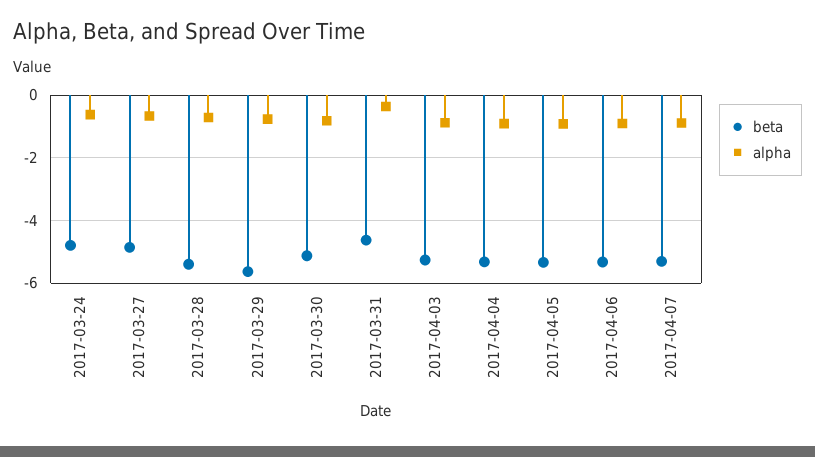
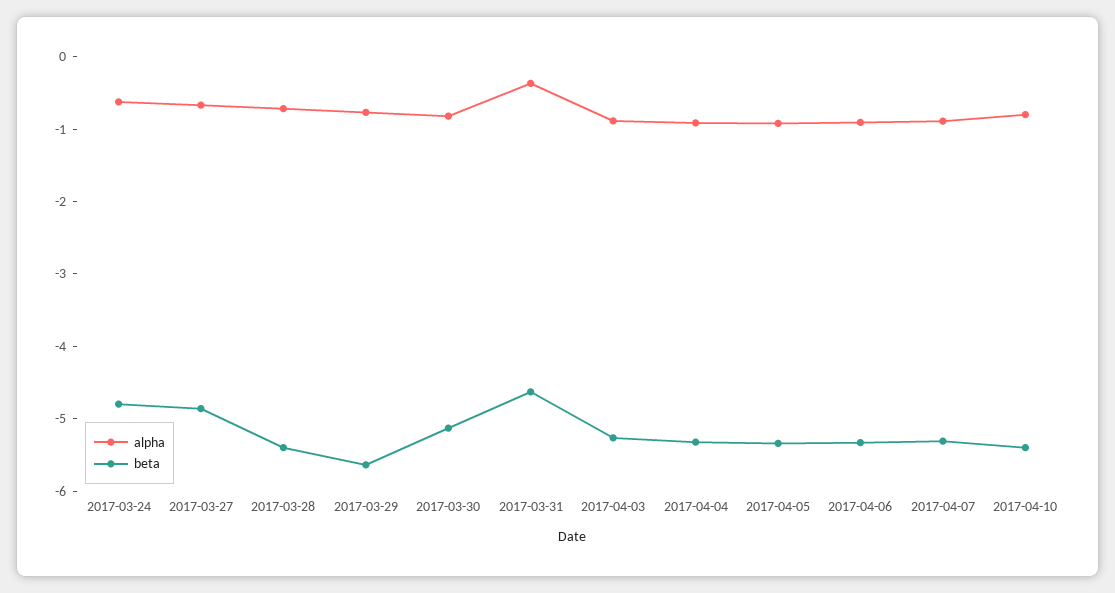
alpha, 2017-04-10: none -> -0.8
beta, 2017-04-10: none -> -5.4

